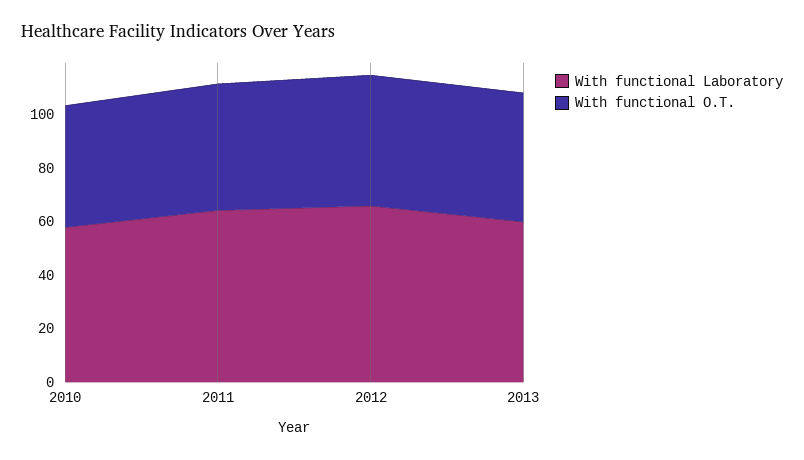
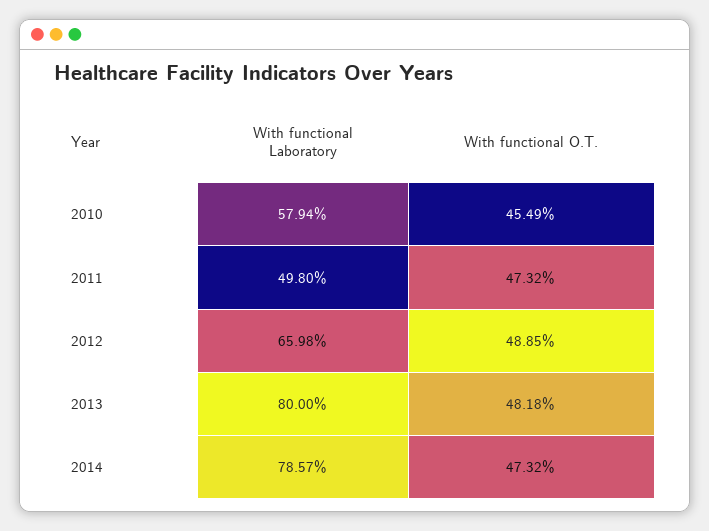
With functional Laboratory, 2011: 65 -> 49.8
With functional Laboratory, 2013: 60 -> 80
With functional Laboratory, 2014: none -> 78.57
With functional O.T., 2014: none -> 47.32

